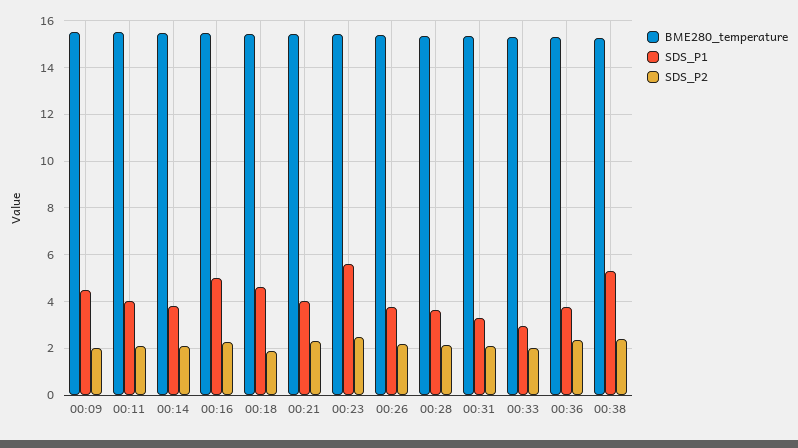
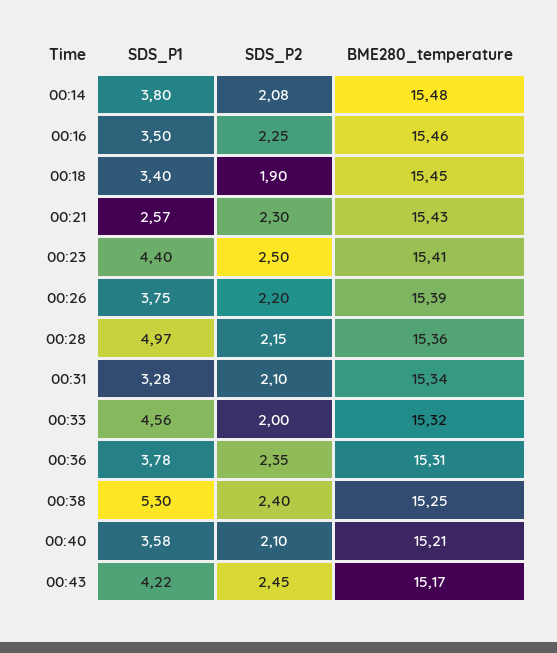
BME280_temperature, 00:09: 15.5 -> none
SDS_P1, 00:09: 4.5 -> none
SDS_P2, 00:09: 2 -> none
BME280_temperature, 00:11: 15.5 -> none
SDS_P1, 00:11: 4 -> none
SDS_P2, 00:11: 2 -> none
SDS_P1, 00:16: 5 -> 3.5
SDS_P1, 00:18: 4.5 -> 3.4
SDS_P1, 00:21: 4 -> 2.57
SDS_P1, 00:23: 5.5 -> 4.4
SDS_P1, 00:28: 3.5 -> 4.97
SDS_P1, 00:33: 3 -> 4.56
SDS_P1, 00:40: none -> 3.58
SDS_P2, 00:40: none -> 2.1
BME280_temperature, 00:40: none -> 15.21
SDS_P1, 00:43: none -> 4.22
SDS_P2, 00:43: none -> 2.45
BME280_temperature, 00:43: none -> 15.17

